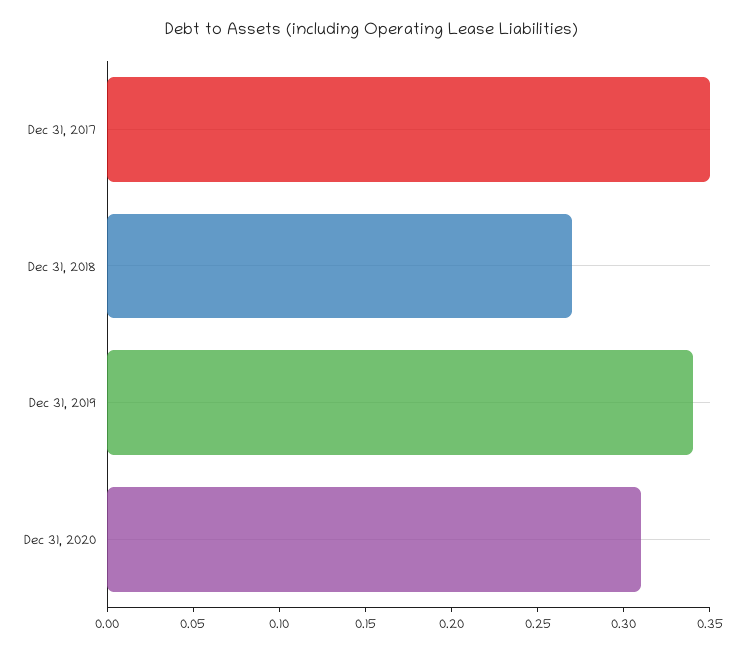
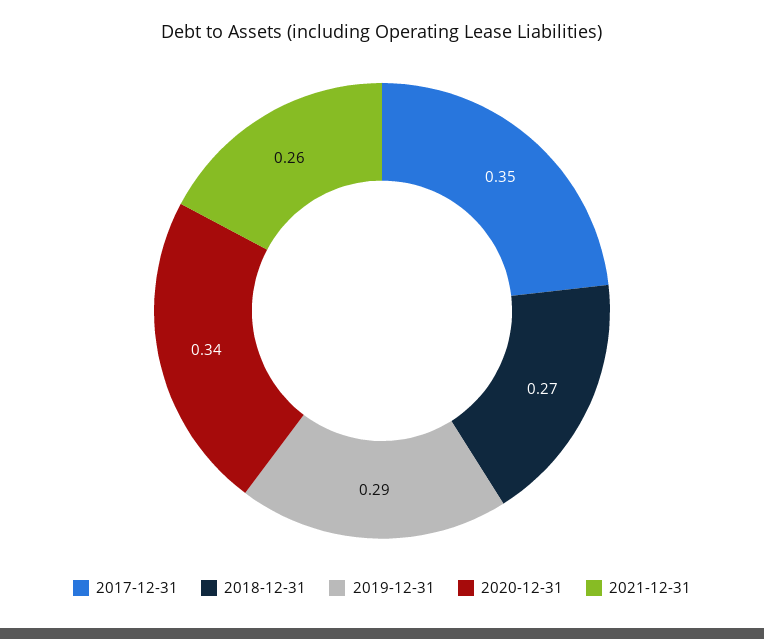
Dec 31, 2019: 0.34 -> 0.29
Dec 31, 2020: 0.31 -> 0.34
2021-12-31: none -> 0.26

